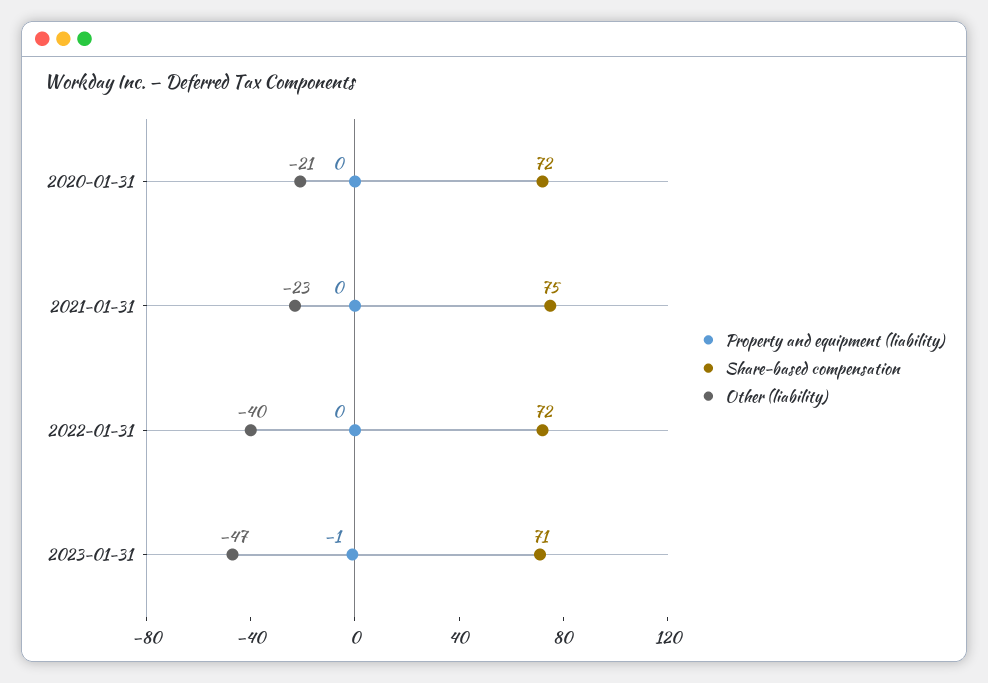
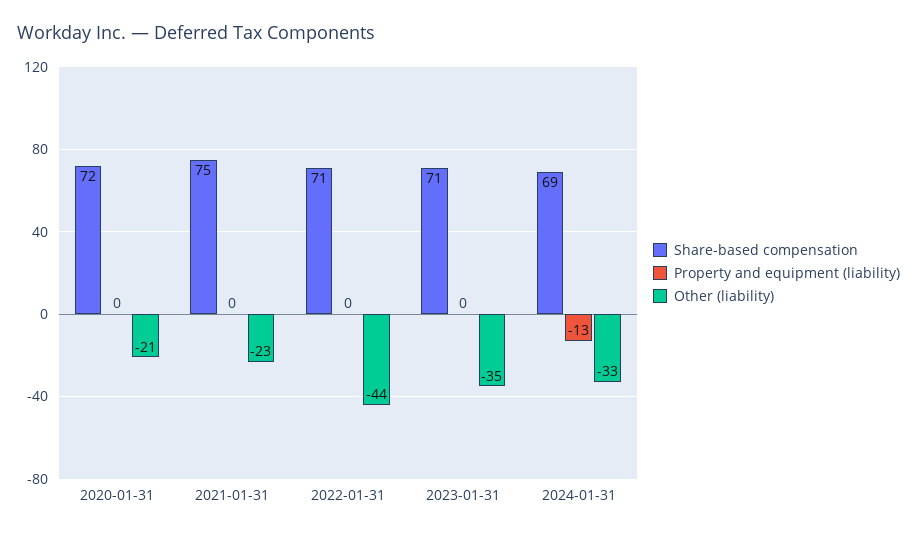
Share-based compensation, 2022-01-31: 72 -> 71
Other (liability), 2022-01-31: -40 -> -44
Property and equipment (liability), 2023-01-31: -1 -> 0
Other (liability), 2023-01-31: -47 -> -35
Share-based compensation, 2024-01-31: none -> 69
Property and equipment (liability), 2024-01-31: none -> -13
Other (liability), 2024-01-31: none -> -33

